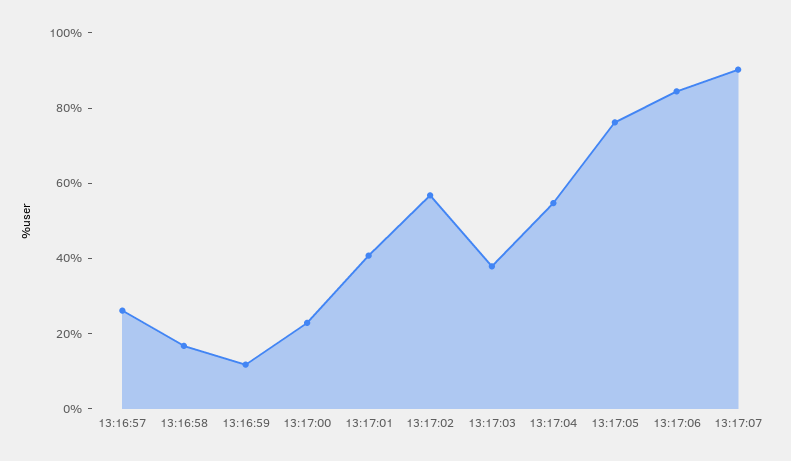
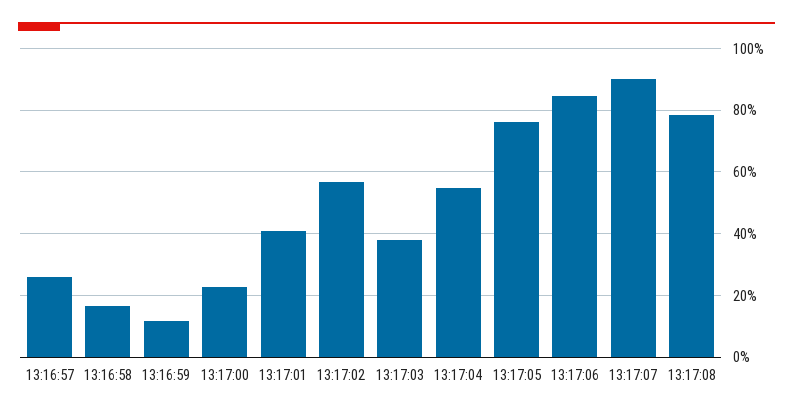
13:17:08: none -> 78

